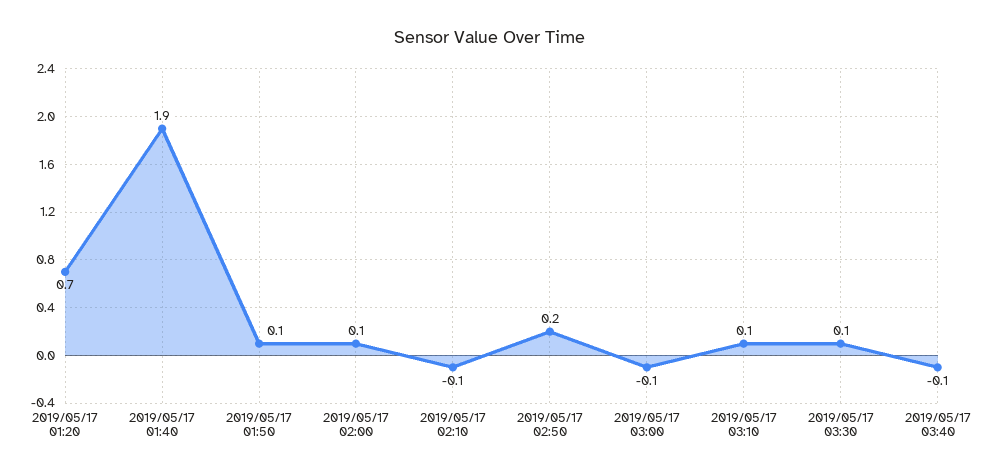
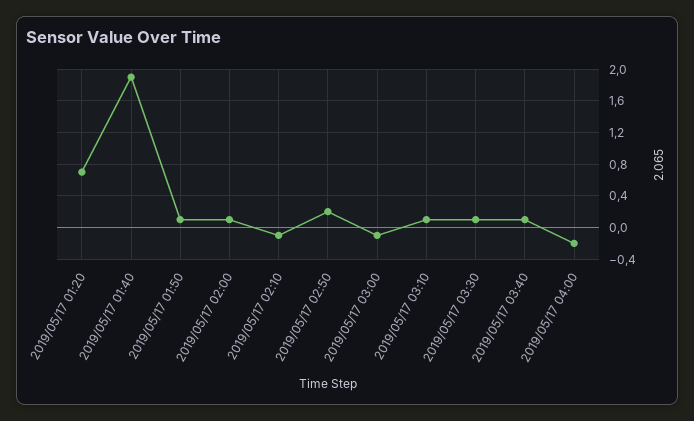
2019/05/17 03:40: -0.1 -> 0.1
2019/05/17 04:00: none -> -0.2

